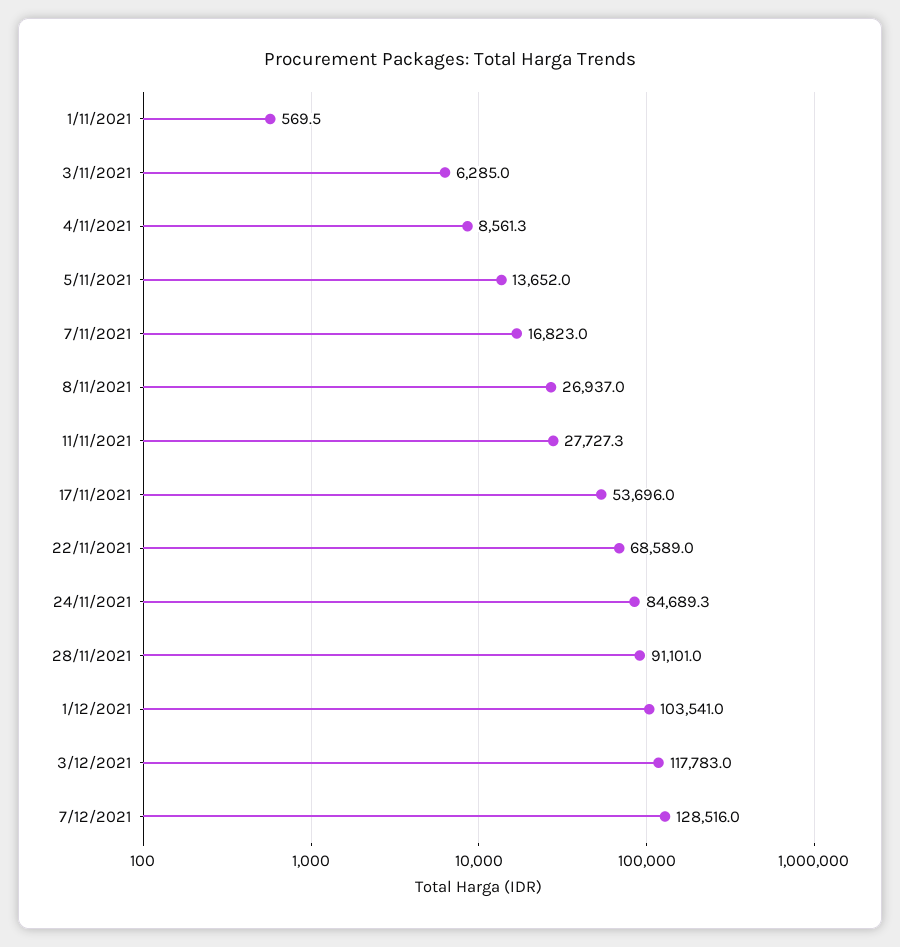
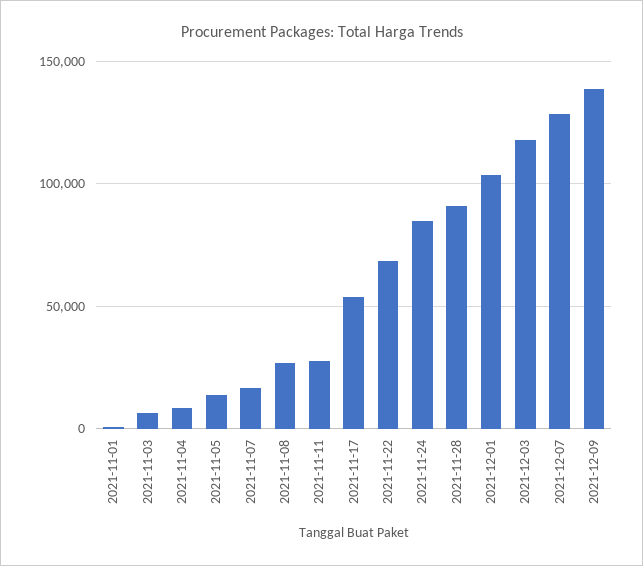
2021-12-09: none -> 140000

